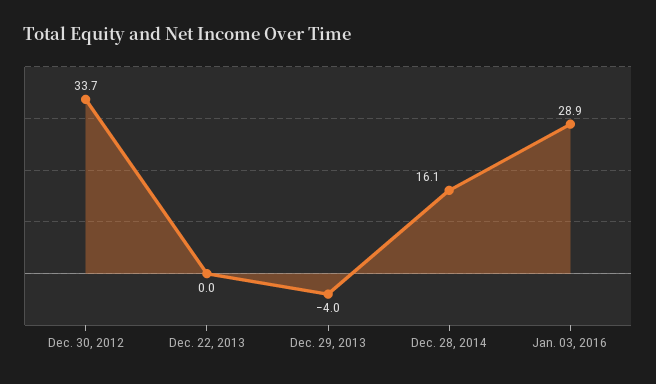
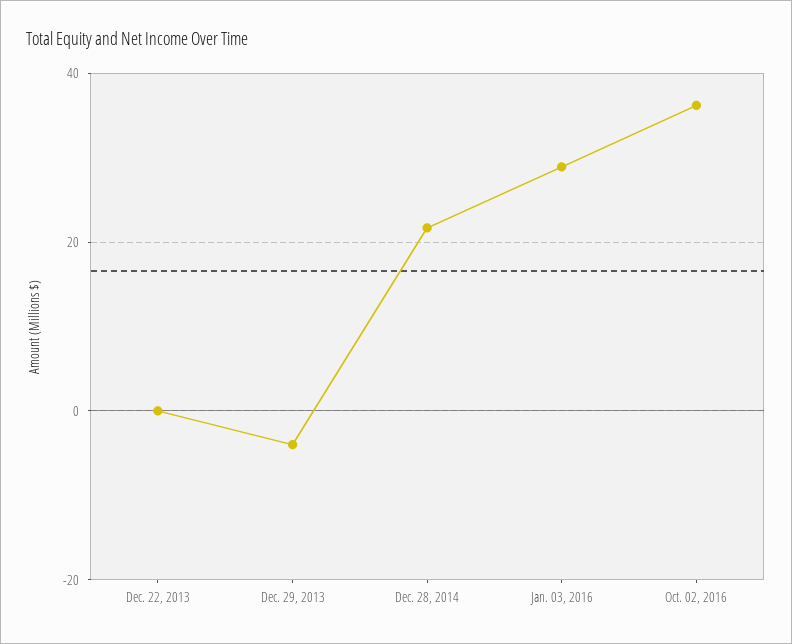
Dec. 30, 2012: 33.7 -> none
Dec. 28, 2014: 16.1 -> 22
Oct. 02, 2016: none -> 36

